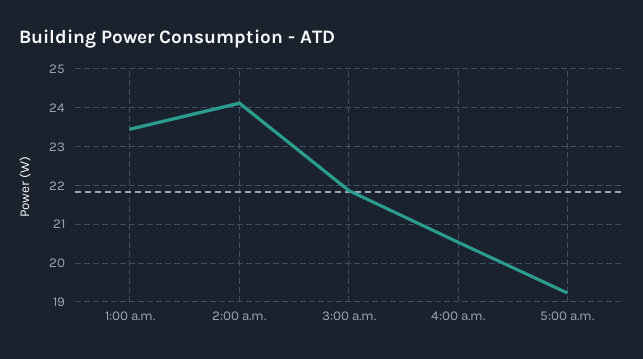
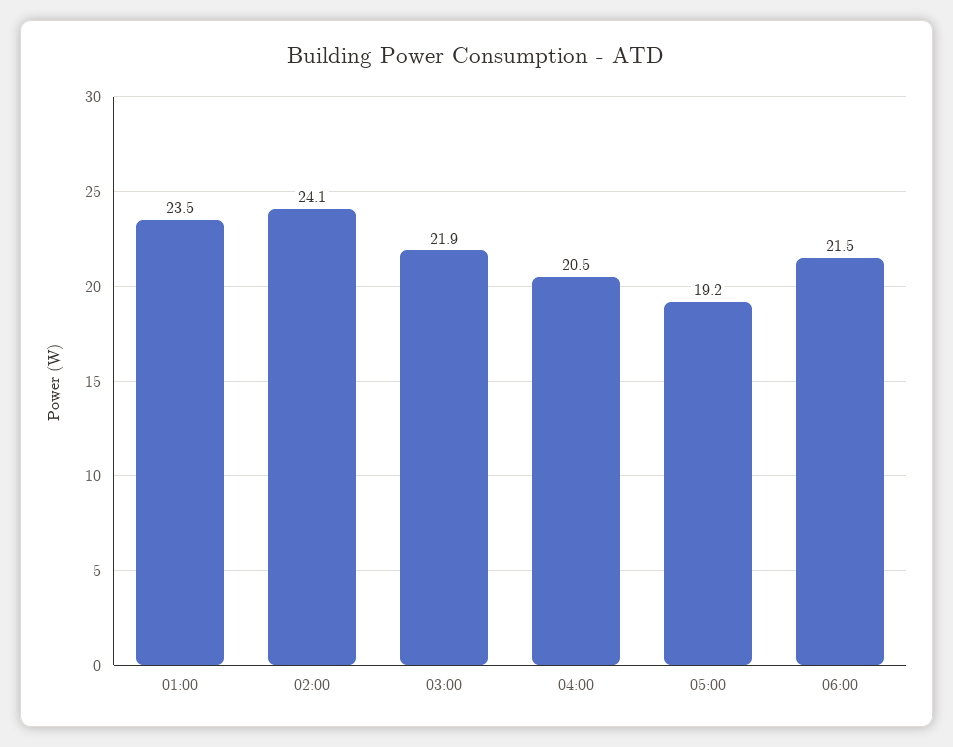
06:00: none -> 21.5

